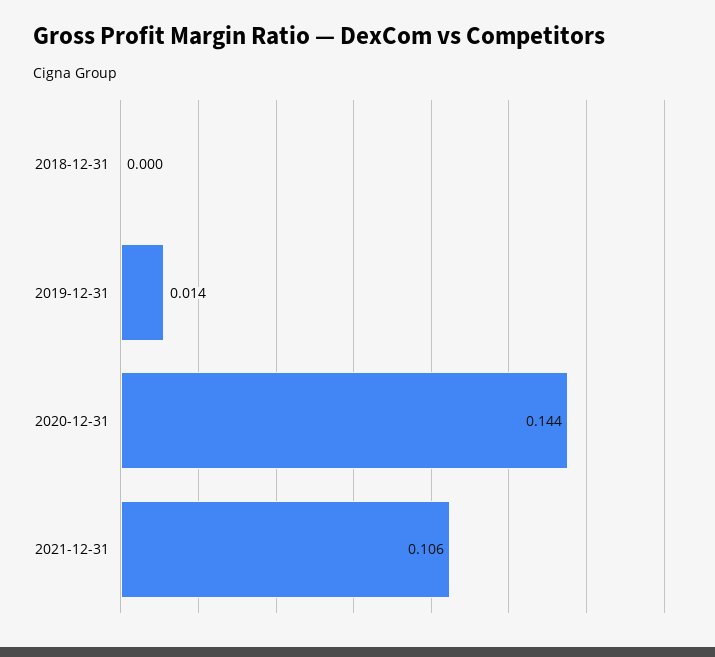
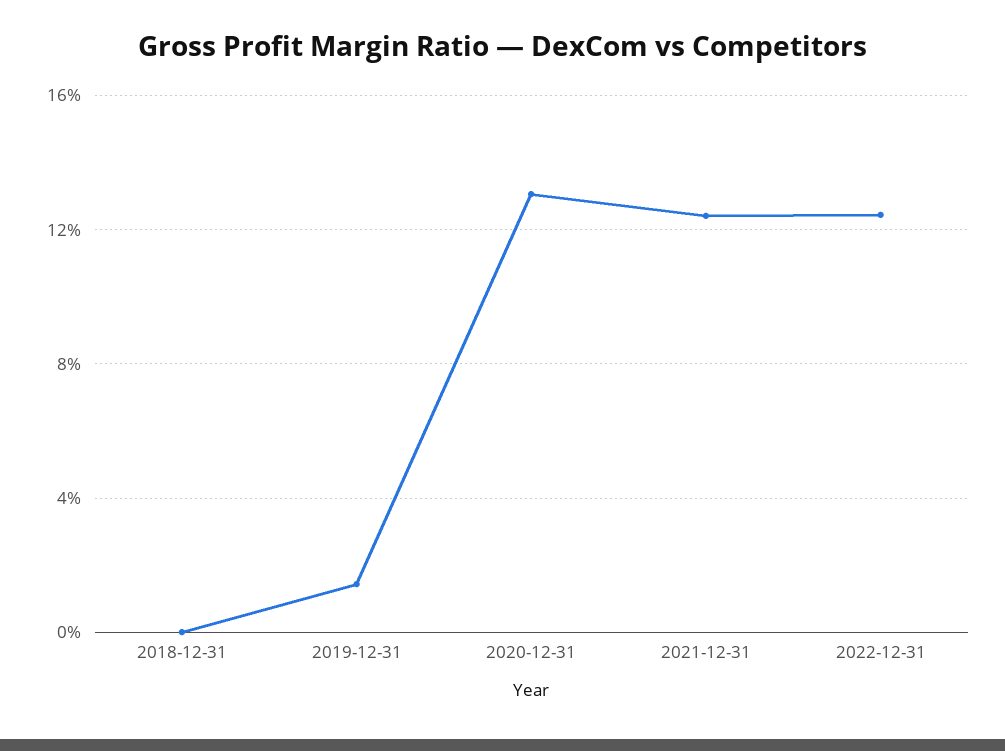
2020-12-31: 0.144 -> 0.13
2021-12-31: 0.106 -> 0.125
2022-12-31: none -> 0.125

